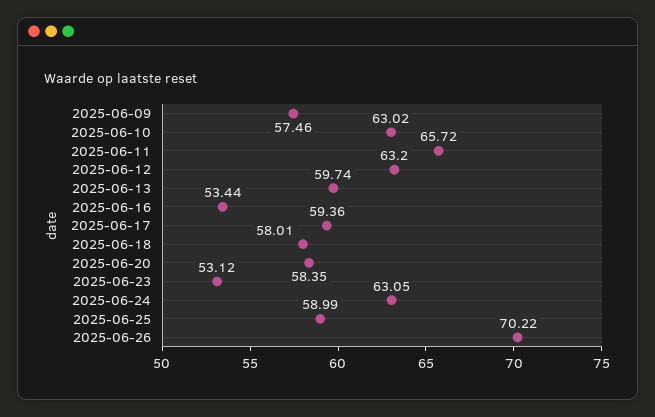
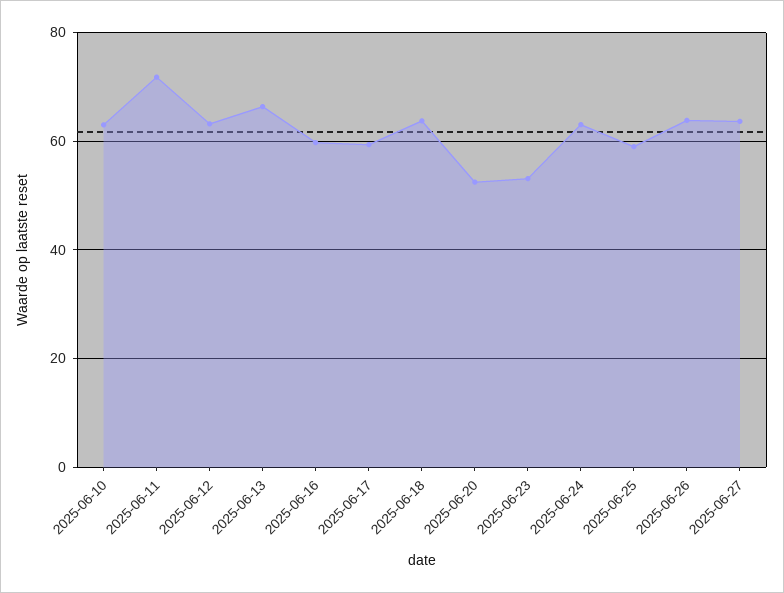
2025-06-09: 57.46 -> none
2025-06-11: 65.72 -> 72
2025-06-13: 59.74 -> 66
2025-06-16: 53.44 -> 60
2025-06-18: 58.01 -> 64
2025-06-20: 58.35 -> 52
2025-06-26: 70.22 -> 64
2025-06-27: none -> 64

